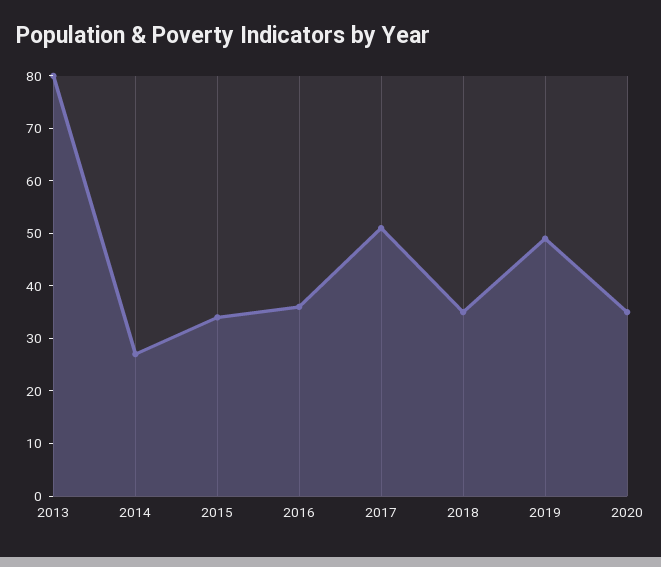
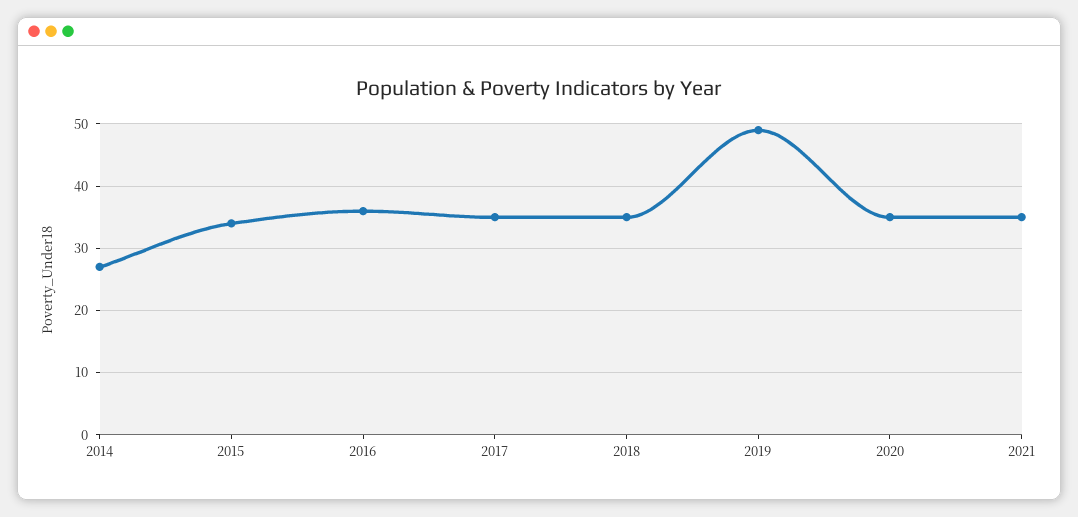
2013: 80 -> none
2017: 50 -> 35
2021: none -> 35

